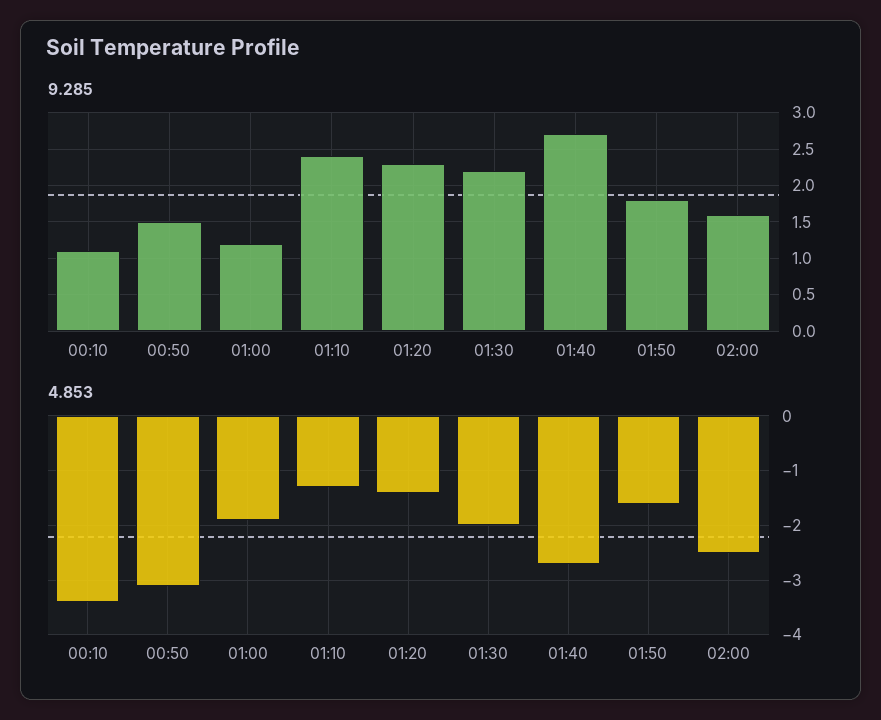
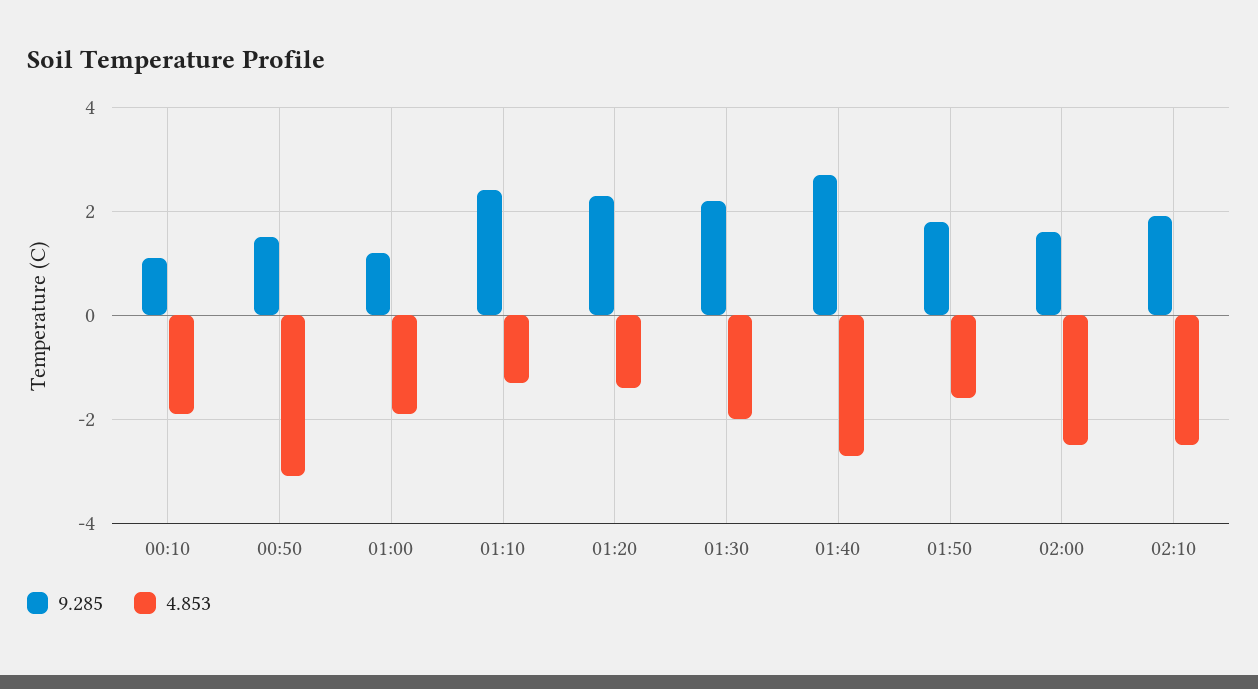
4.853, 00:10: -3.5 -> -2
9.285, 02:10: none -> 2
4.853, 02:10: none -> -2.5

